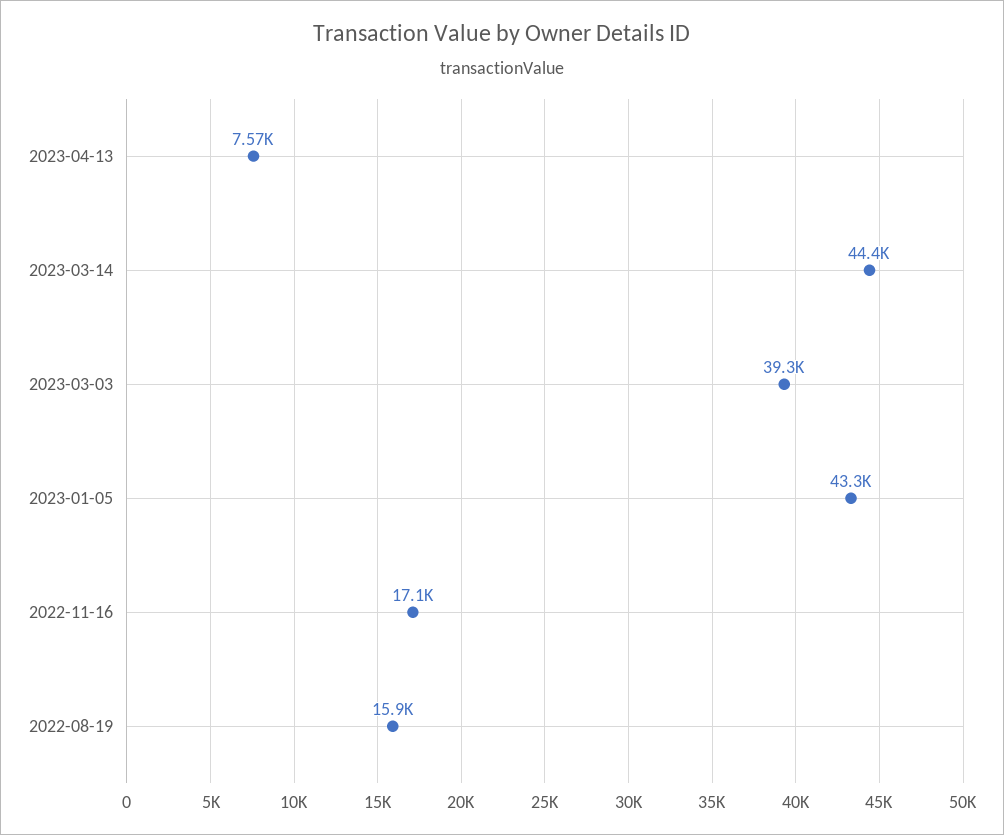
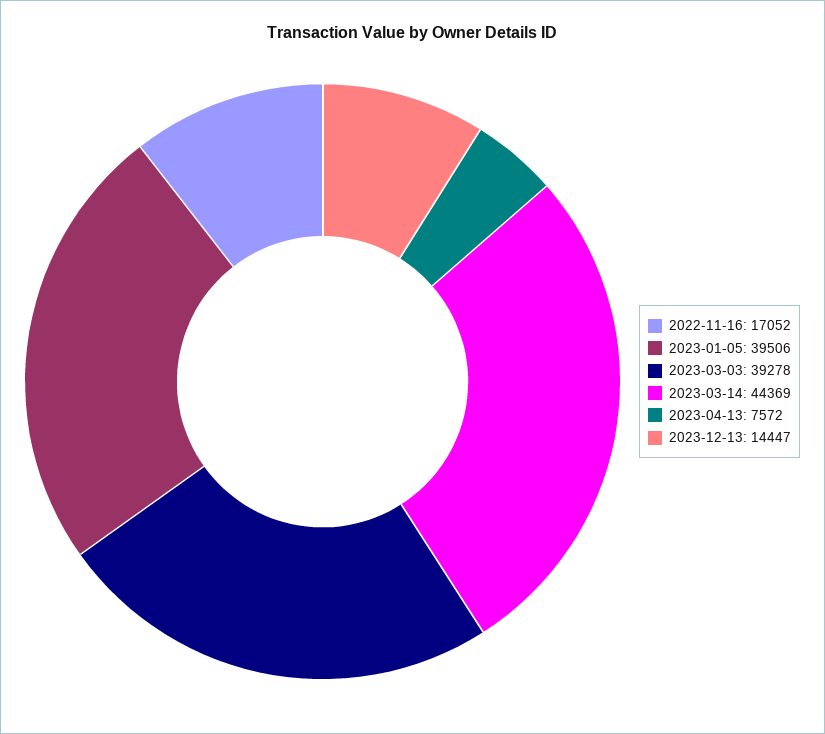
2023-01-05: 43300 -> 39506
2022-08-19: 15900 -> none
2023-12-13: none -> 14447

